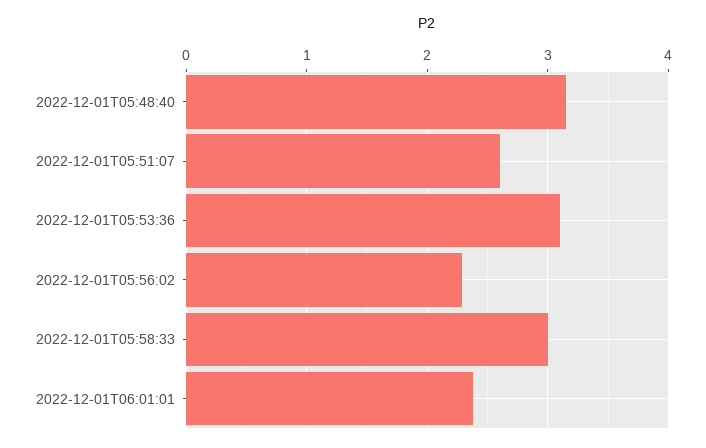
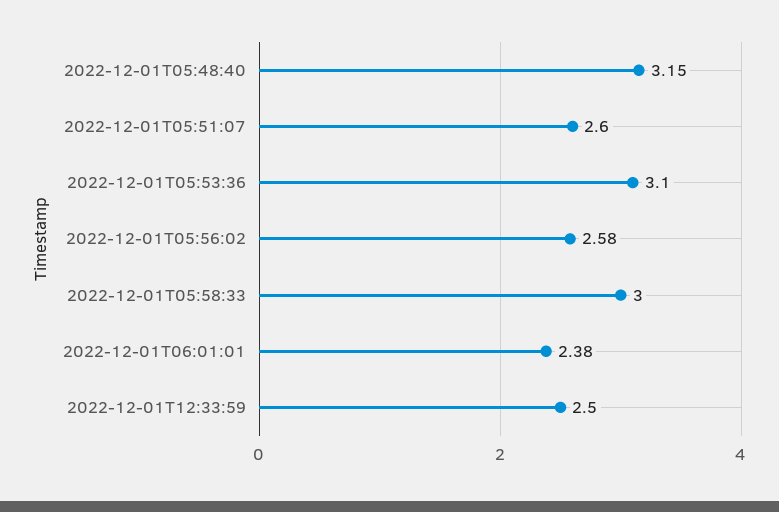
2022-12-01T05:56:02: 2.3 -> 2.58
2022-12-01T12:33:59: none -> 2.5

